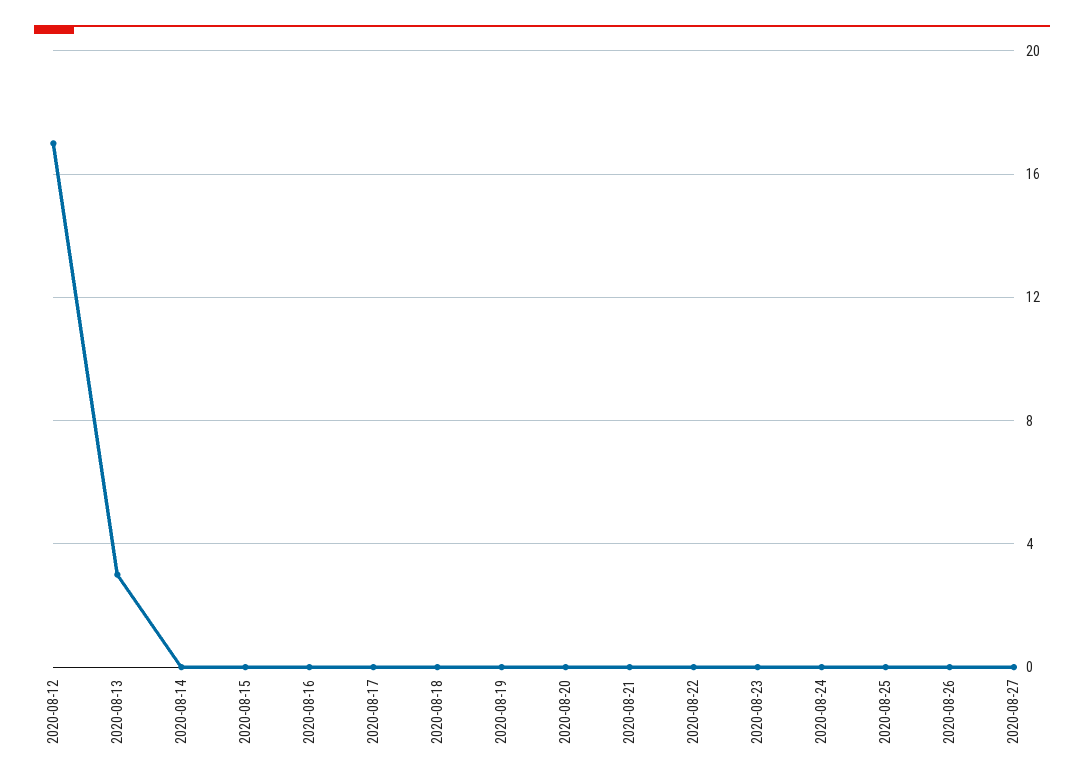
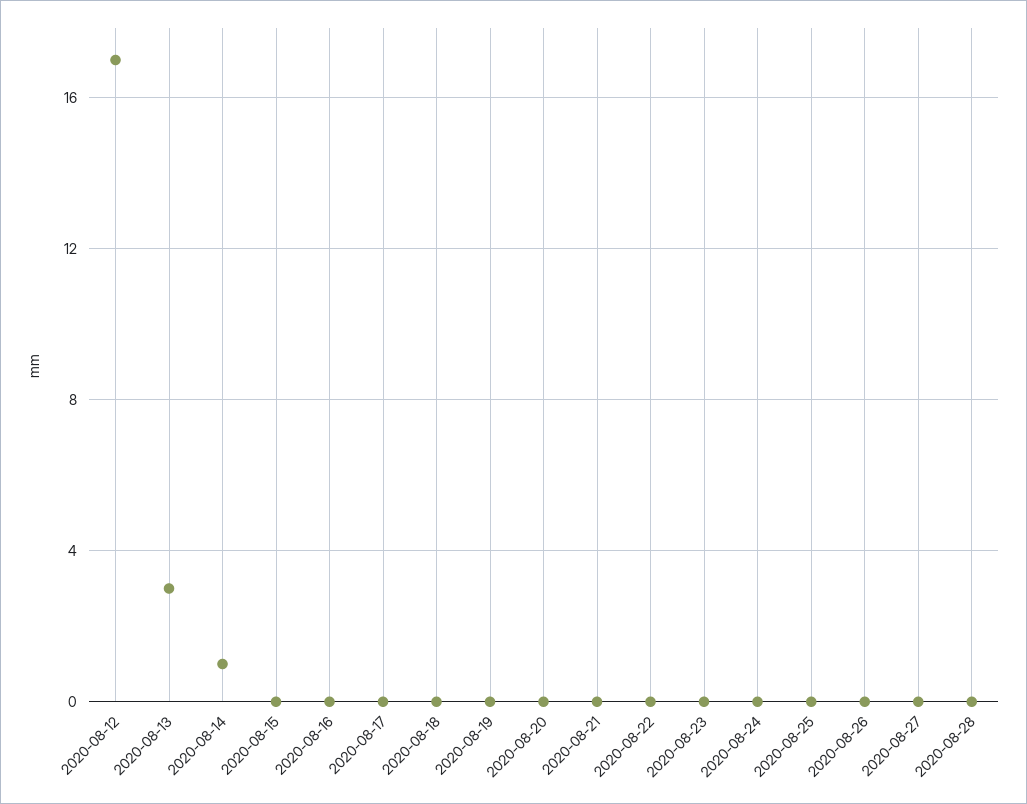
2020-08-14: 0 -> 1
2020-08-28: none -> 0

